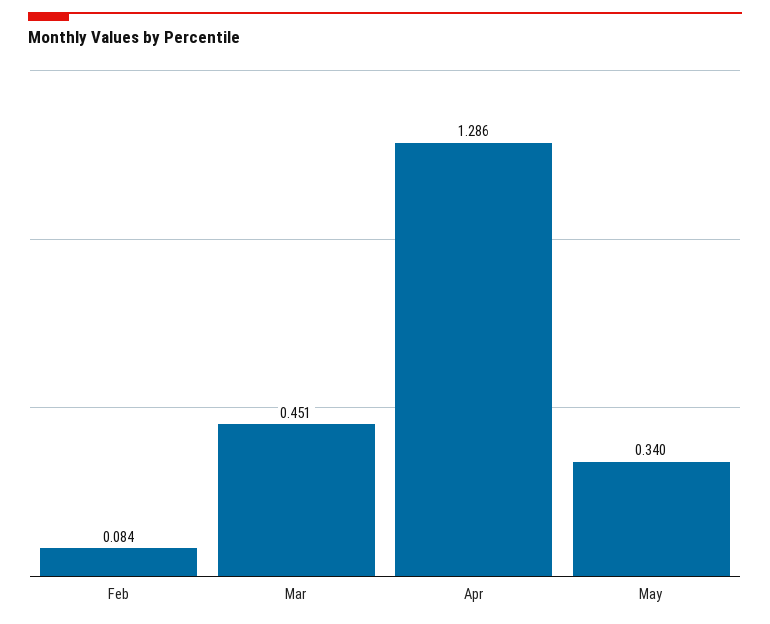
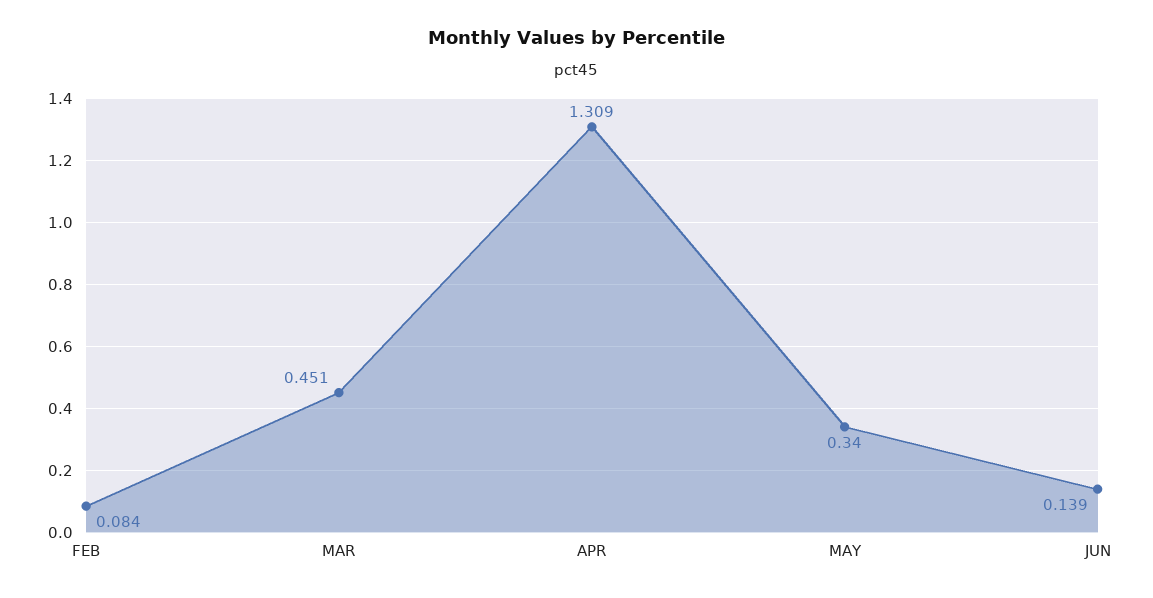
Apr: 1.286 -> 1.309
JUN: none -> 0.139

